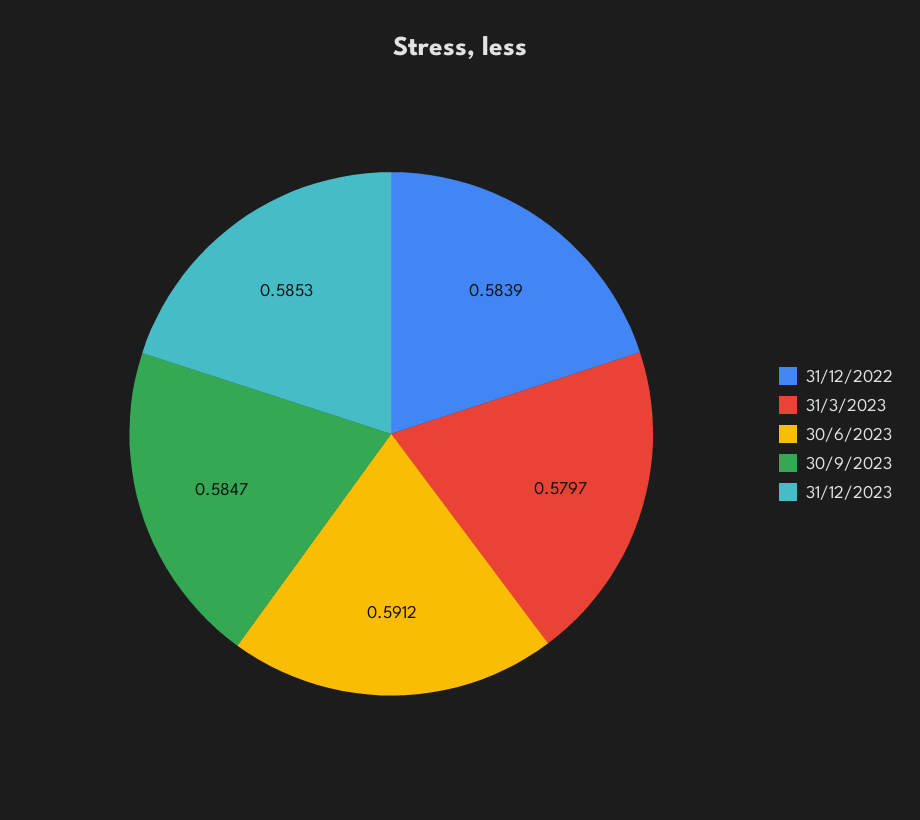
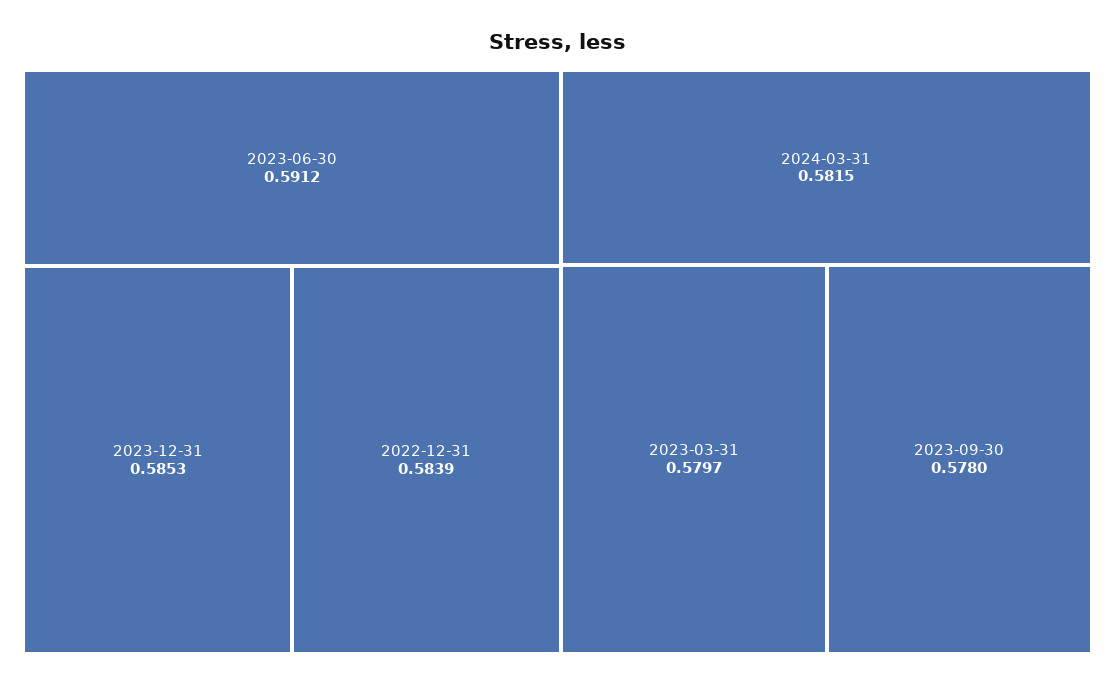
30/9/2023: 0.5847 -> 0.578
2024-03-31: none -> 0.5815

